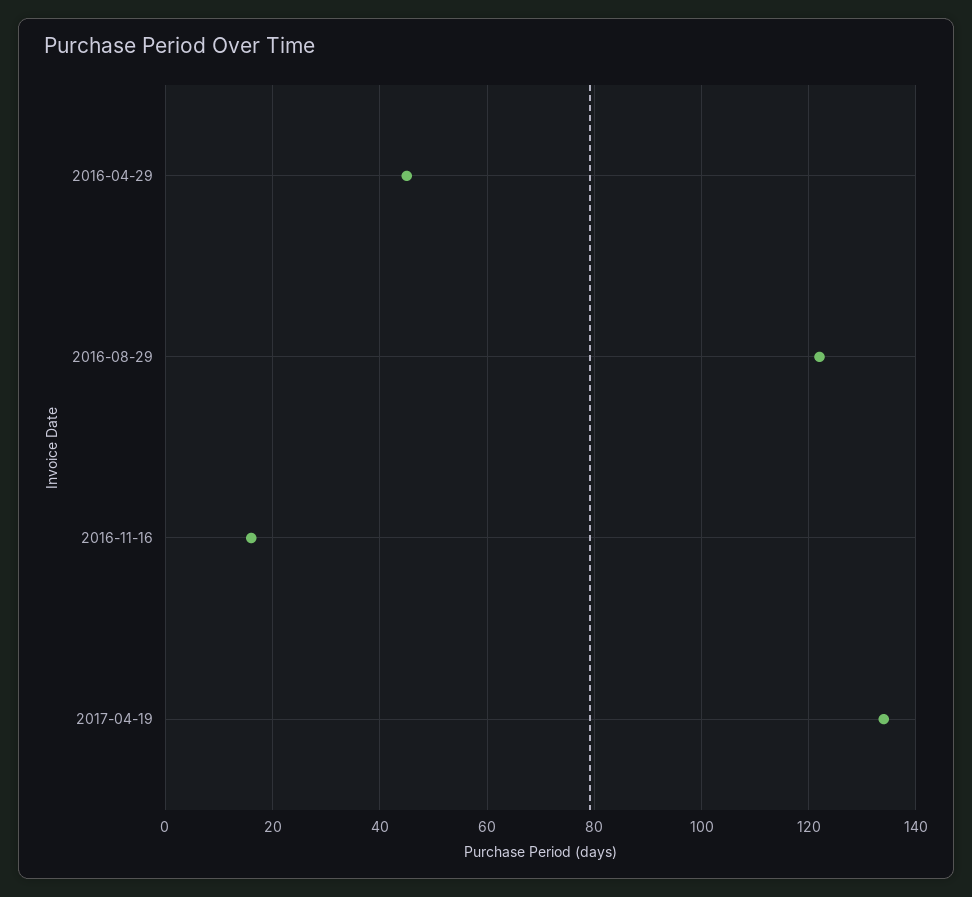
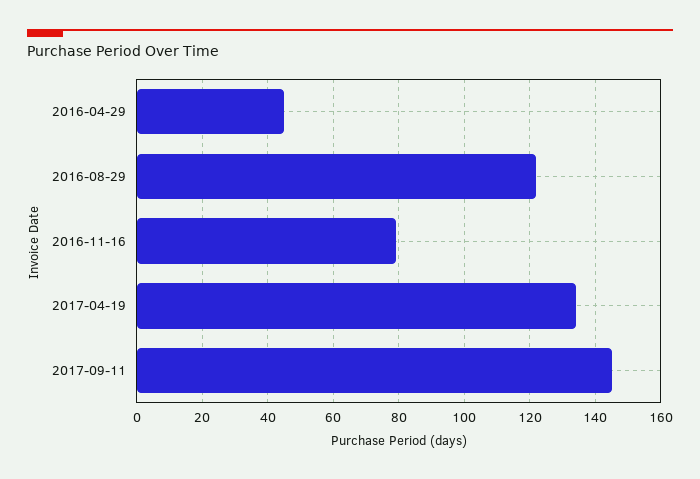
2016-11-16: 15 -> 80
2017-09-11: none -> 145

